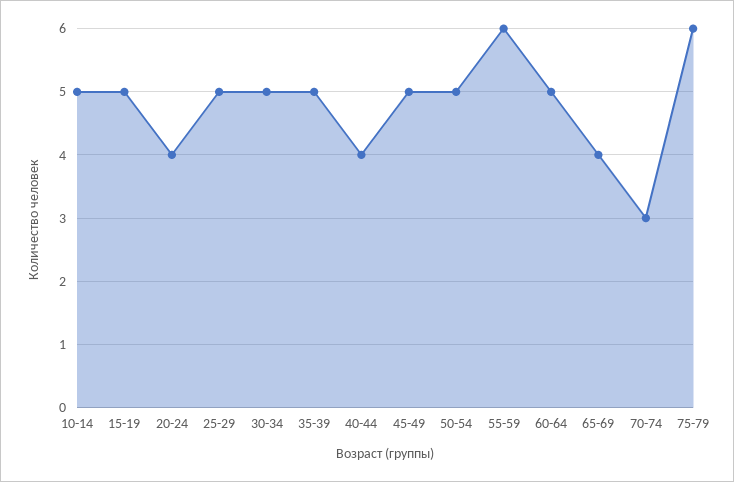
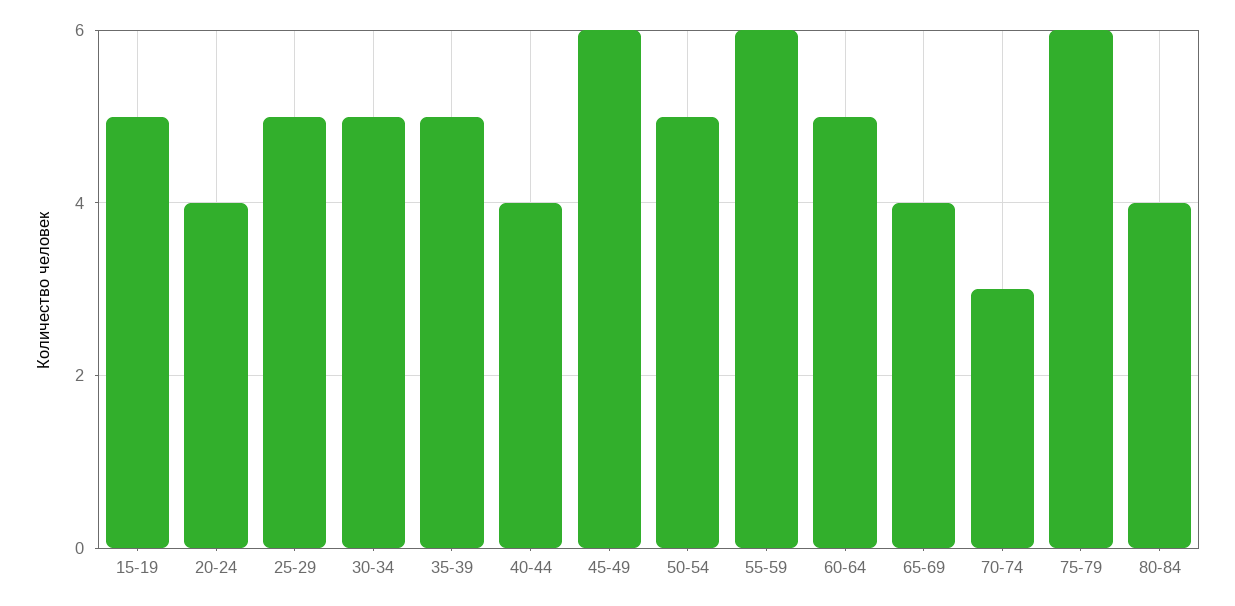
10-14: 5 -> none
45-49: 5 -> 6
80-84: none -> 4

